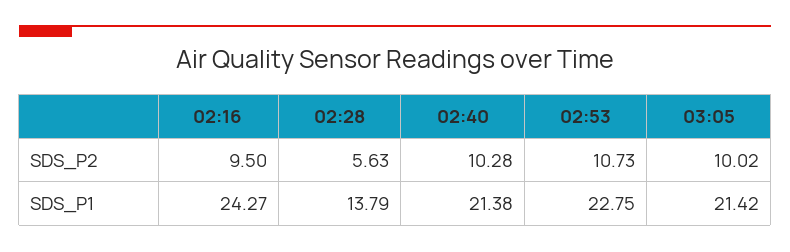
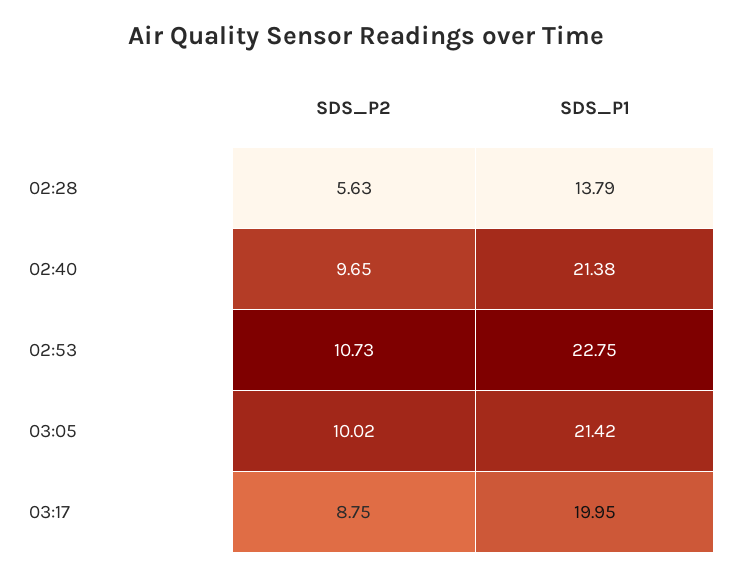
02:16, SDS_P2: 9.5 -> none
02:40, SDS_P2: 10.28 -> 9.65
02:16, SDS_P1: 24.27 -> none
03:17, SDS_P2: none -> 8.75
03:17, SDS_P1: none -> 19.95

